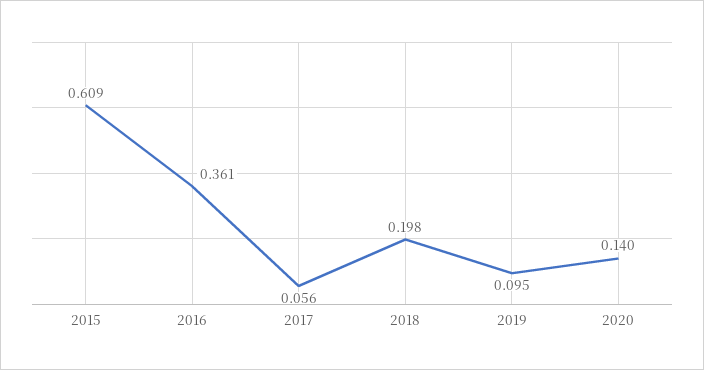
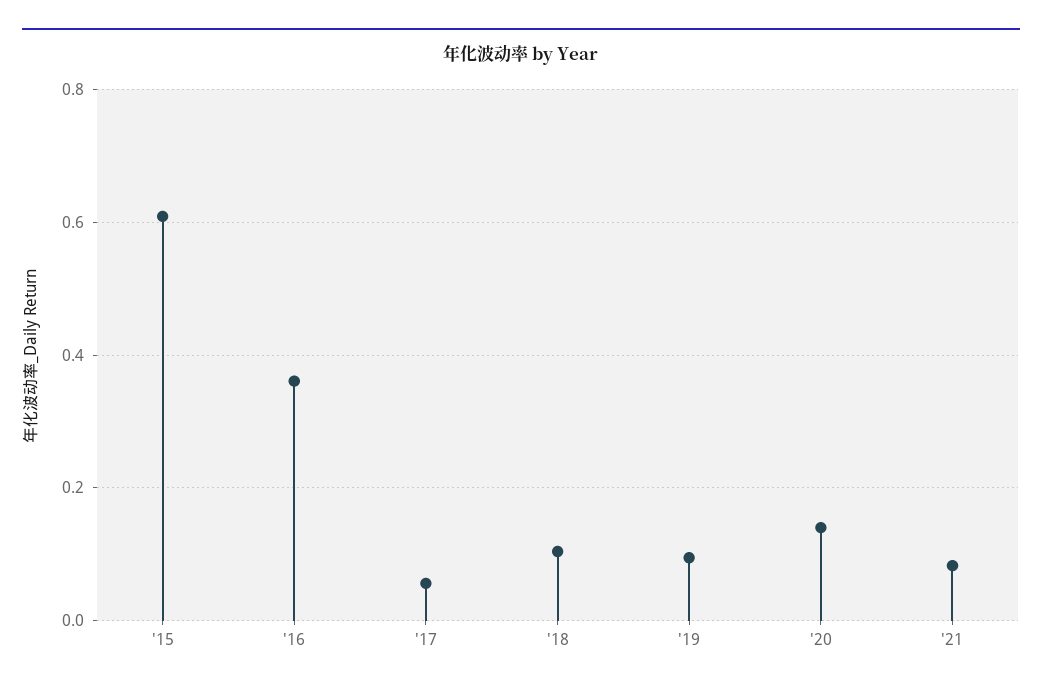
2018: 0.198 -> 0.1
'21: none -> 0.08

